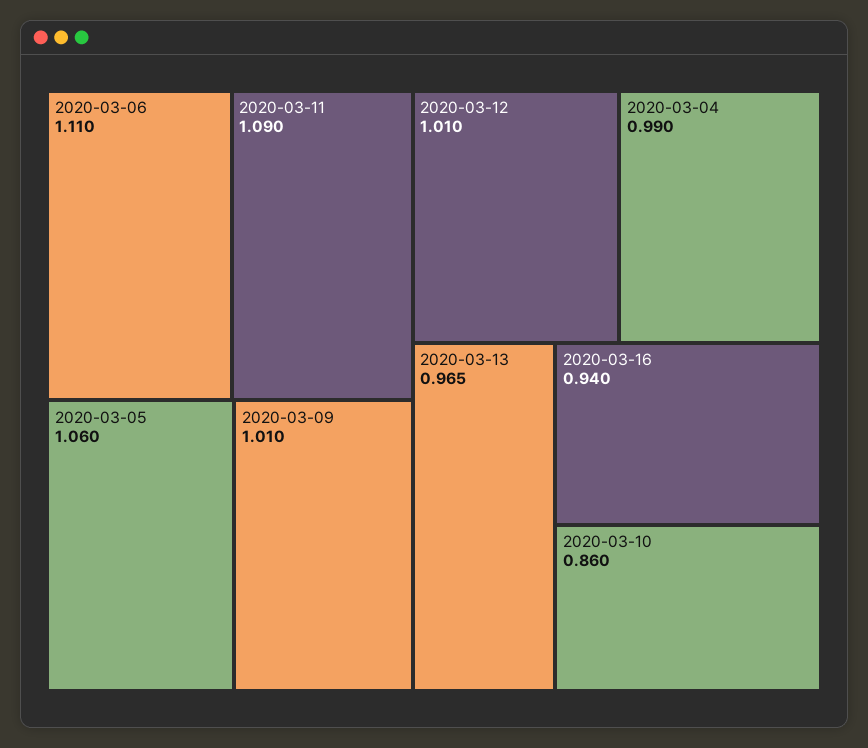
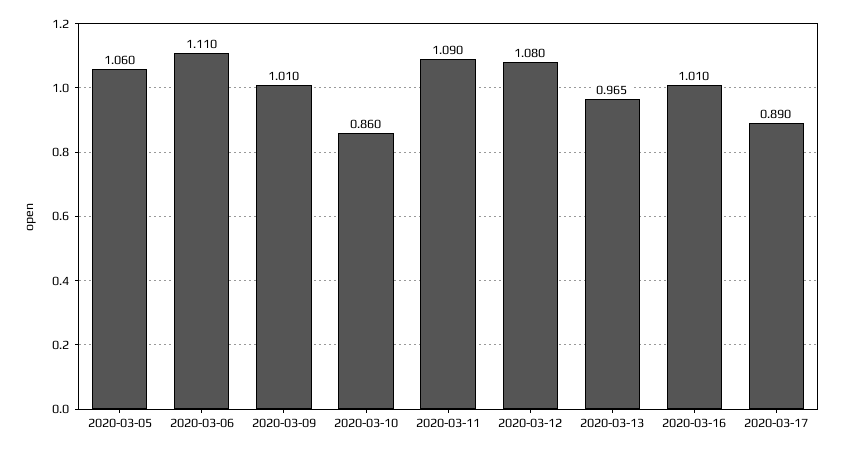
2020-03-12: 1.01 -> 1.08
2020-03-04: 0.99 -> none
2020-03-16: 0.94 -> 1.01
2020-03-17: none -> 0.89

